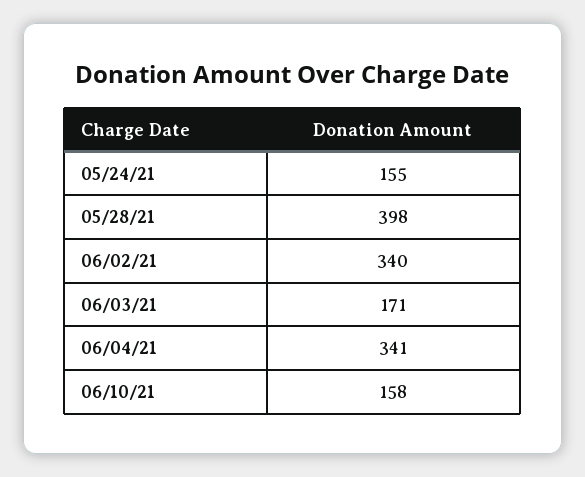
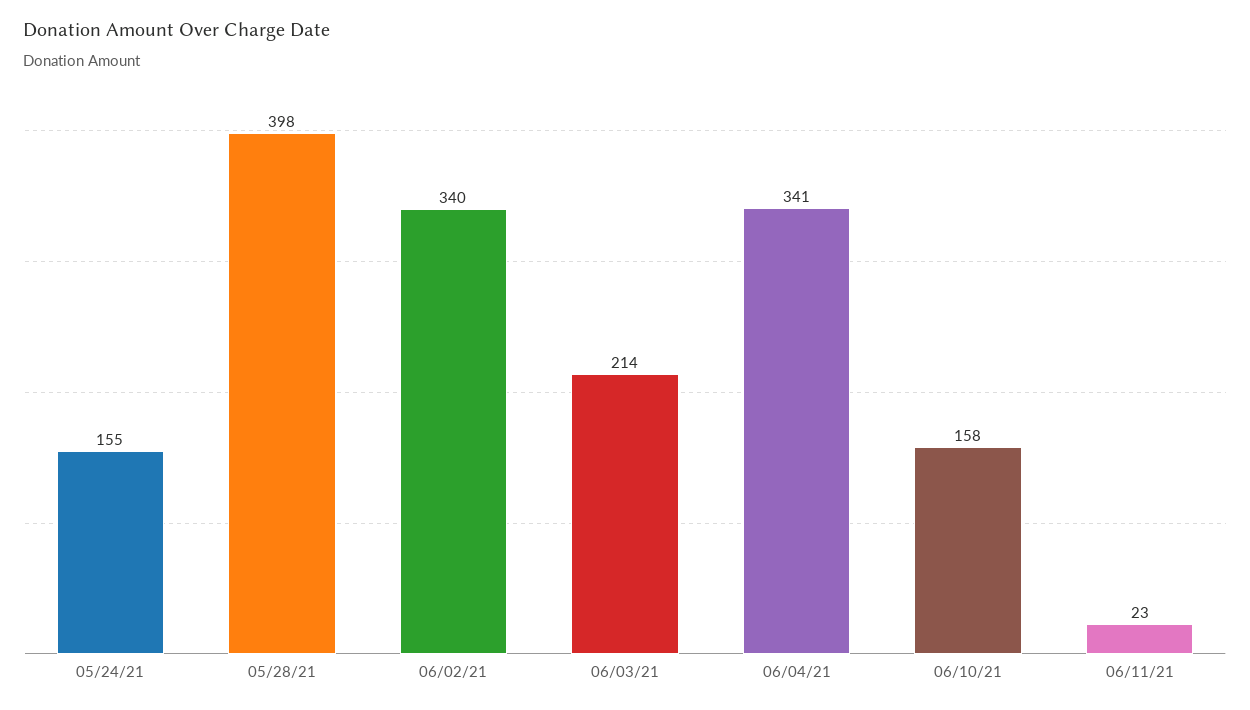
06/03/21: 171 -> 214
06/11/21: none -> 23

